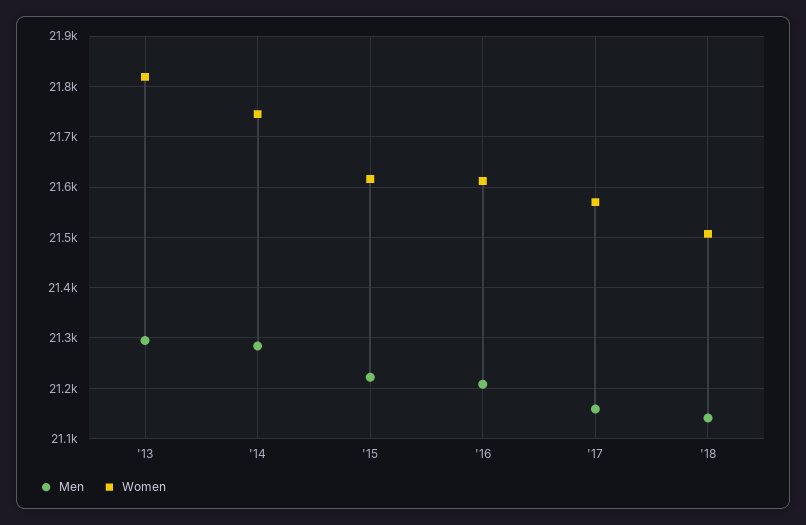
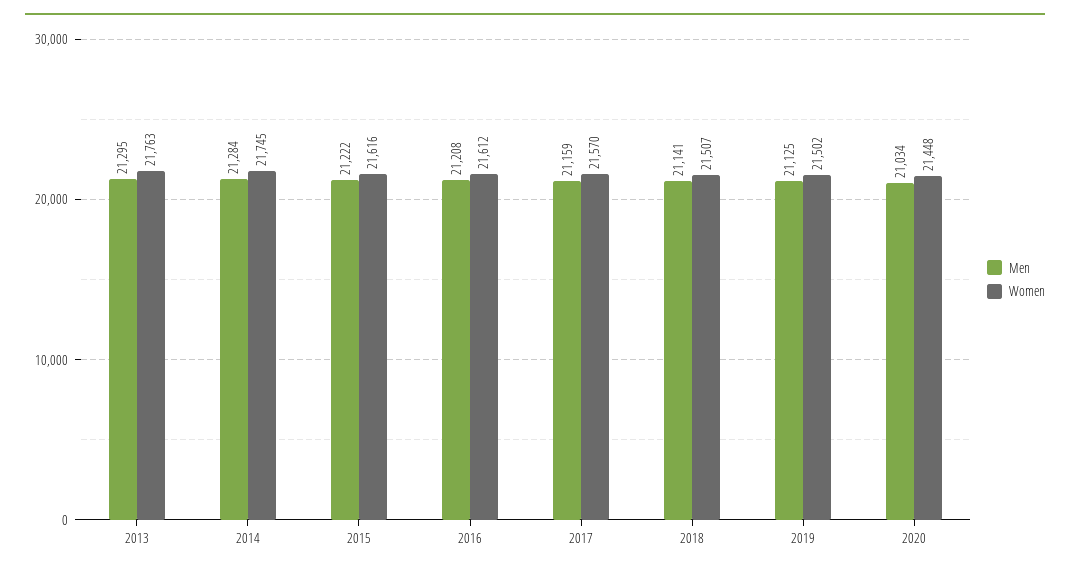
Women, '13: 21820 -> 21763
Men, 2019: none -> 21125
Women, 2019: none -> 21502
Men, 2020: none -> 21034
Women, 2020: none -> 21448

